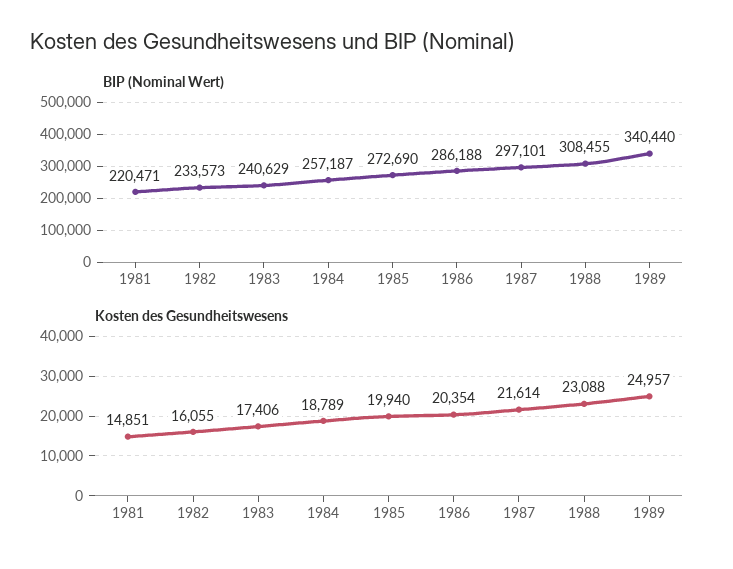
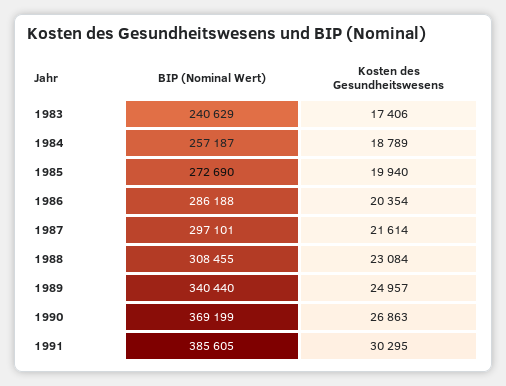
BIP (Nominal Wert), 1981: 220471 -> none
BIP (Nominal Wert), 1982: 233573 -> none
Kosten des Gesundheitswesens, 1981: 14851 -> none
Kosten des Gesundheitswesens, 1982: 16055 -> none
Kosten des Gesundheitswesens, 1988: 23088 -> 23084
BIP (Nominal Wert), 1990: none -> 369199
Kosten des Gesundheitswesens, 1990: none -> 26863
BIP (Nominal Wert), 1991: none -> 385605
Kosten des Gesundheitswesens, 1991: none -> 30295

